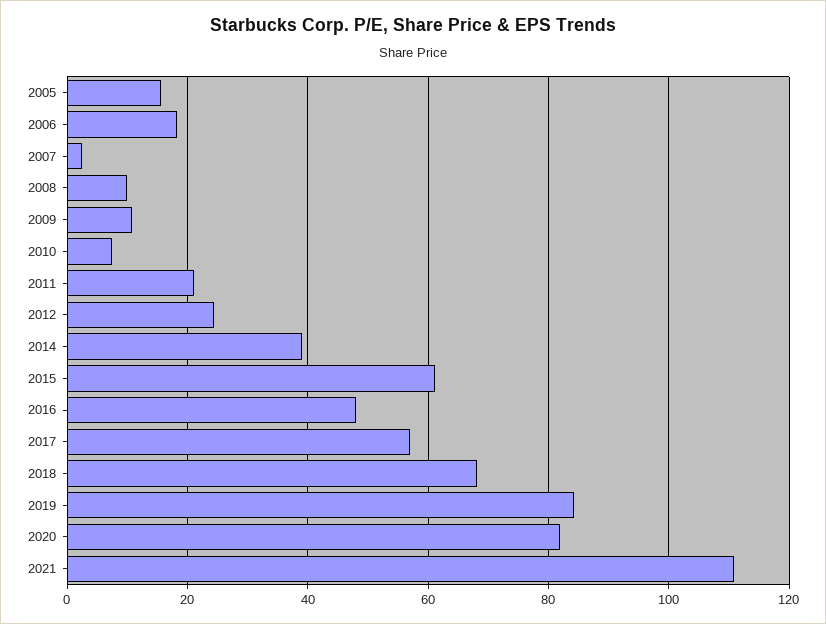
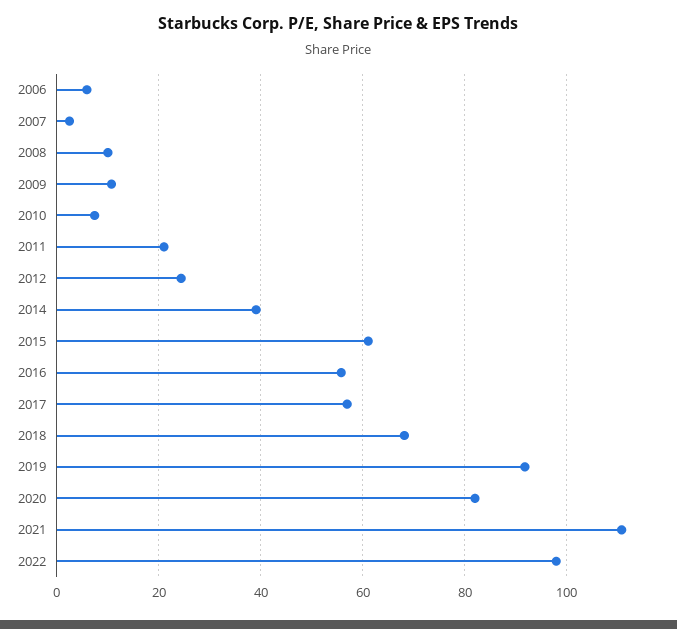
2005: 16 -> none
2006: 18 -> 6
2016: 48 -> 56
2019: 84 -> 92
2022: none -> 98

